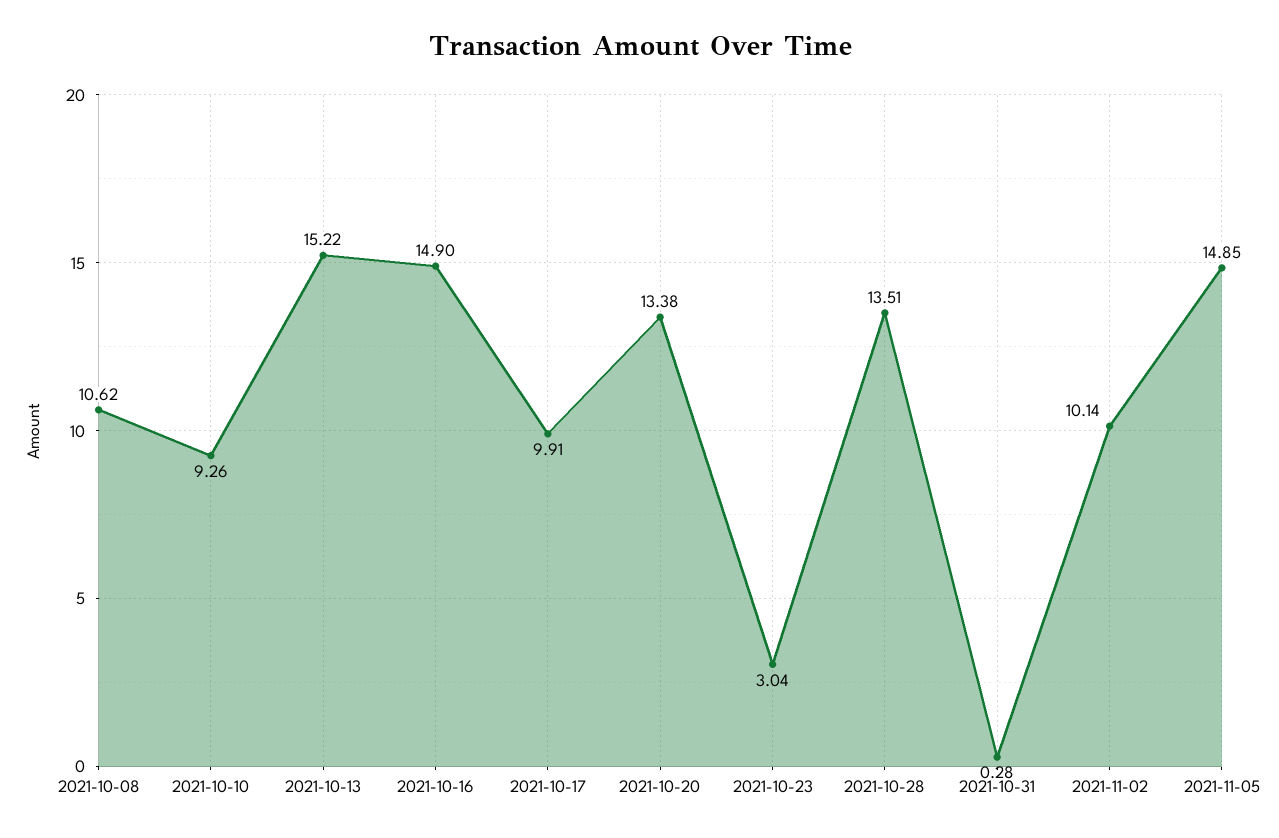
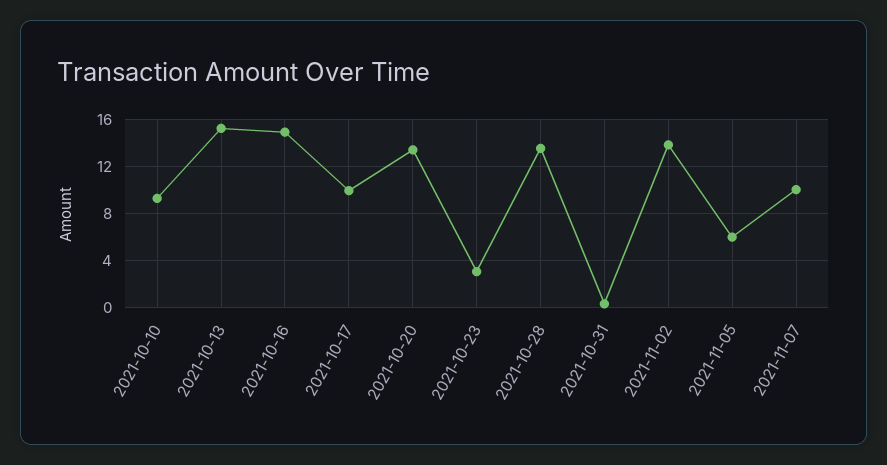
2021-10-08: 10.62 -> none
2021-11-02: 10.14 -> 14
2021-11-05: 14.85 -> 6
2021-11-07: none -> 10

